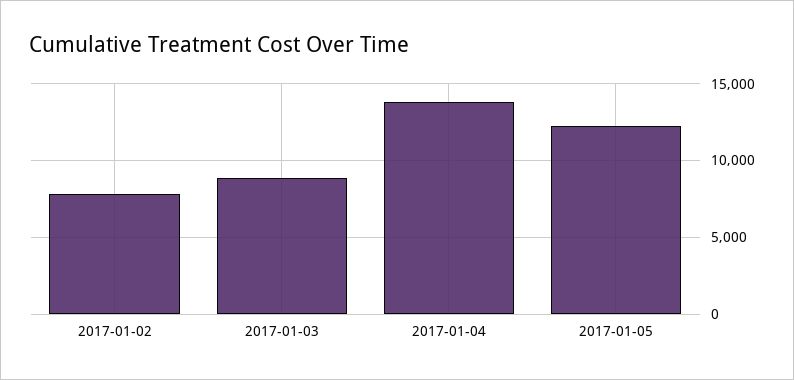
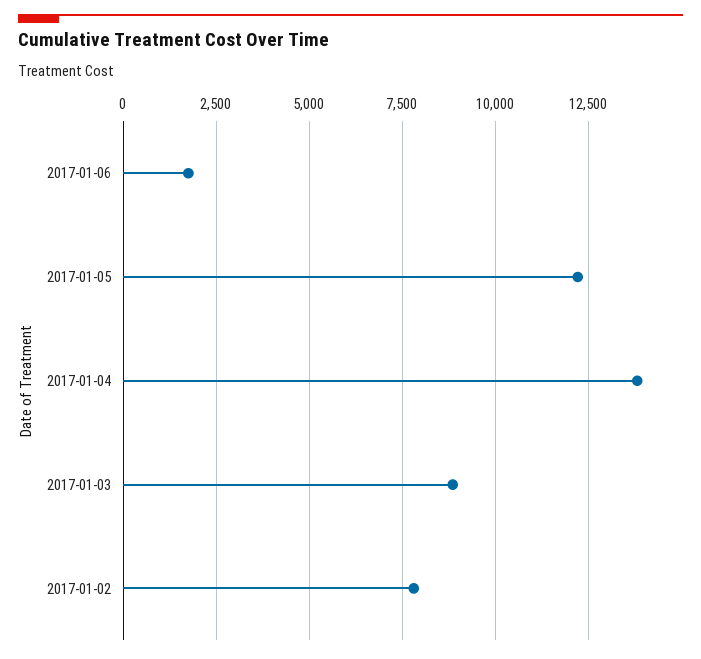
2017-01-06: none -> 1750

